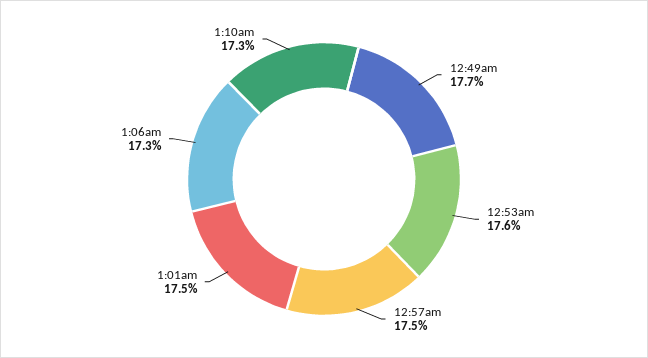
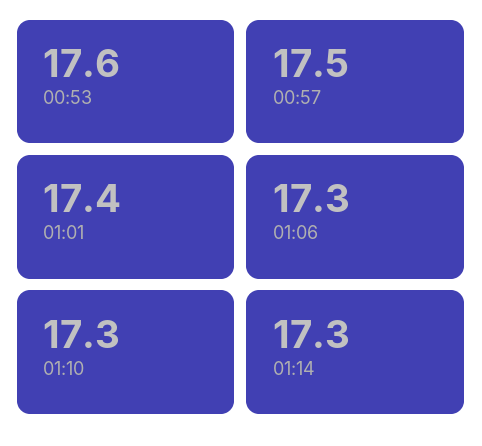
12:49am: 17.7 -> none
1:01am: 17.5 -> 17.4
01:14: none -> 17.3

